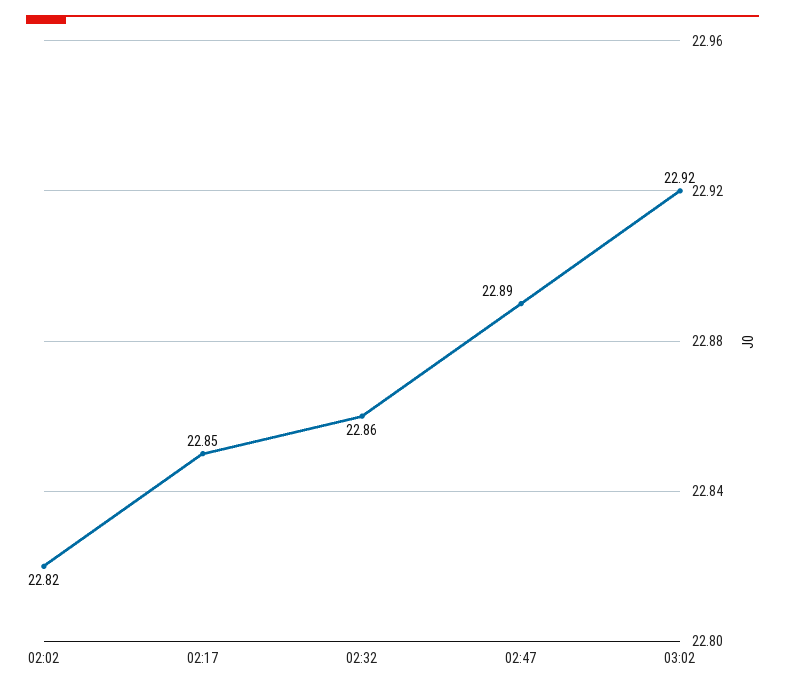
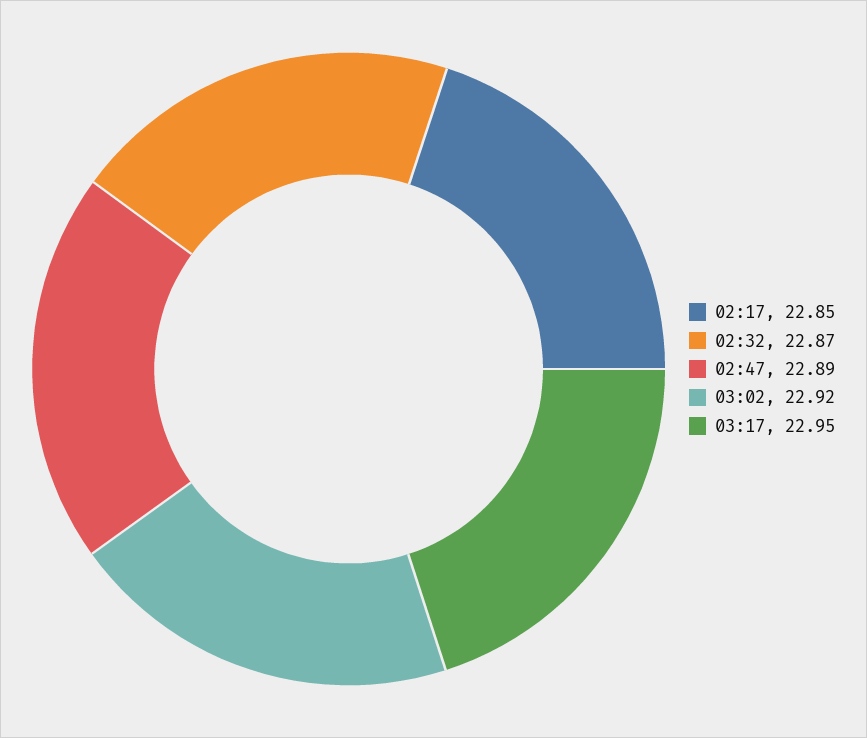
02:02: 22.82 -> none
02:32: 22.86 -> 22.87
03:17: none -> 22.95

